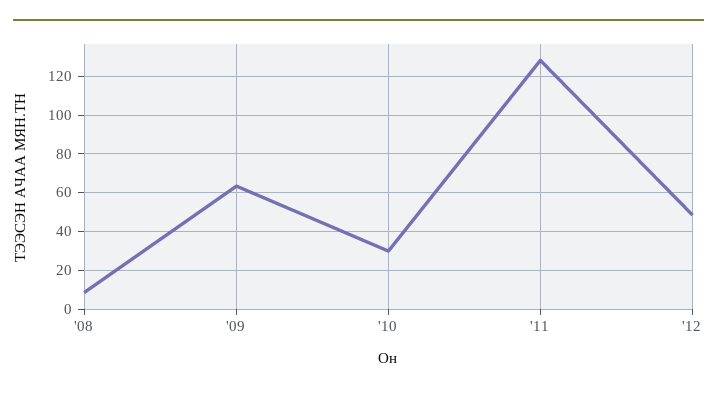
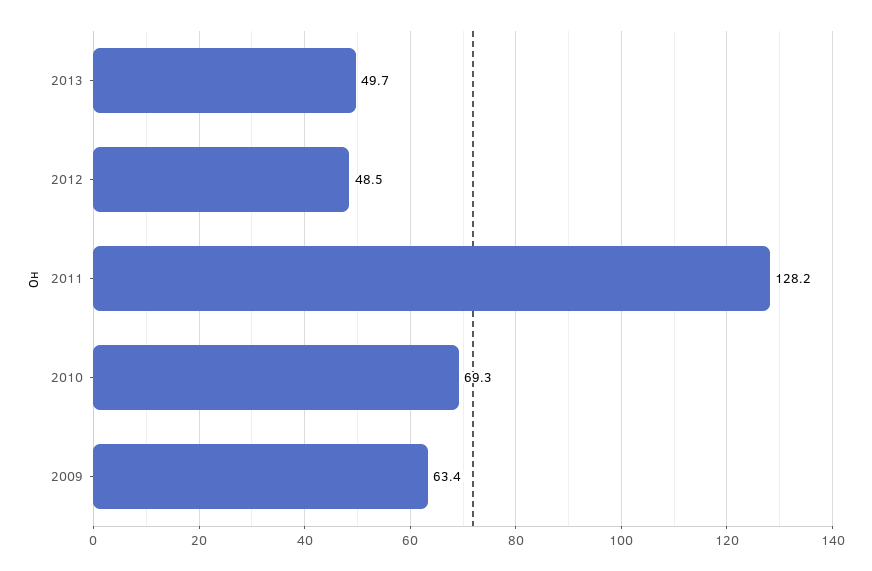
'08: 10 -> none
'10: 30 -> 69.3
2013: none -> 49.7

